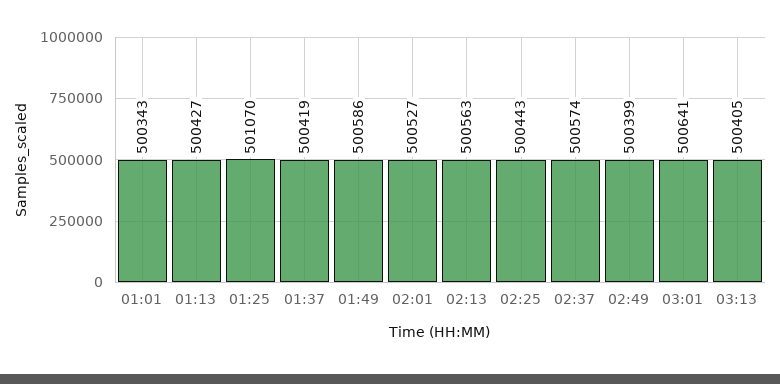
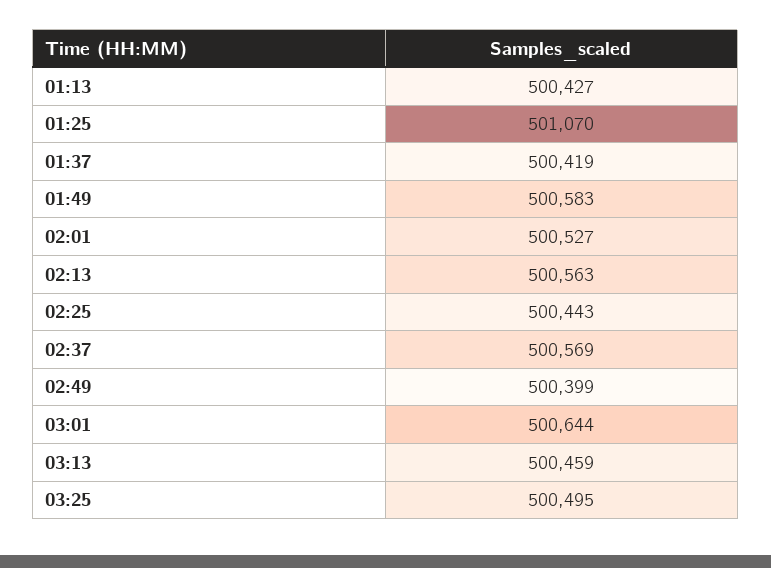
01:01: 500343 -> none
01:49: 500586 -> 500583
02:37: 500574 -> 500569
03:01: 500641 -> 500644
03:13: 500405 -> 500459
03:25: none -> 500495

